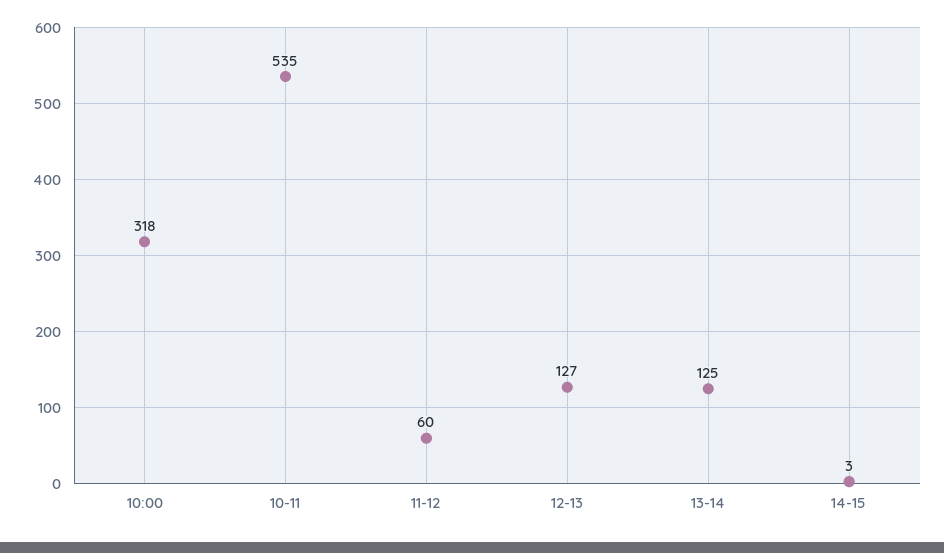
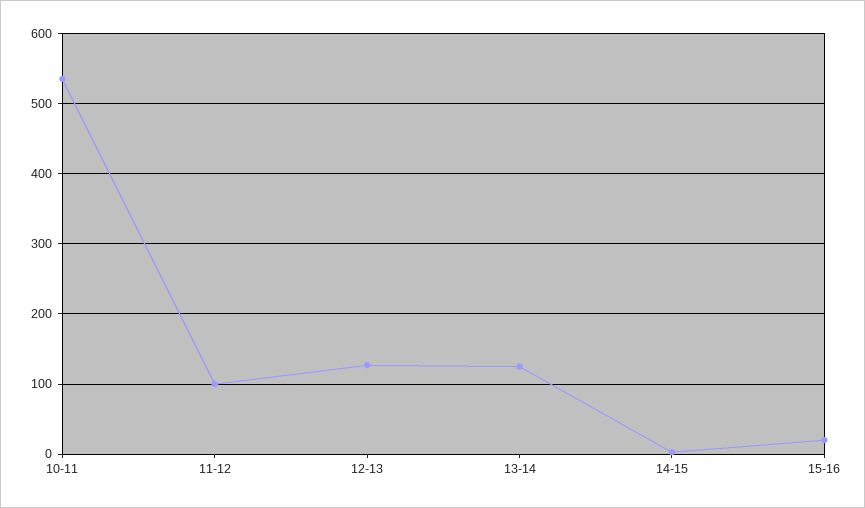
10:00: 318 -> none
11-12: 60 -> 100
15-16: none -> 20

